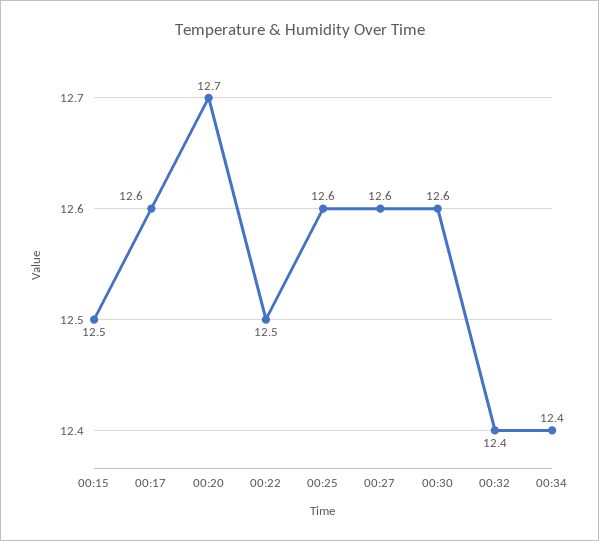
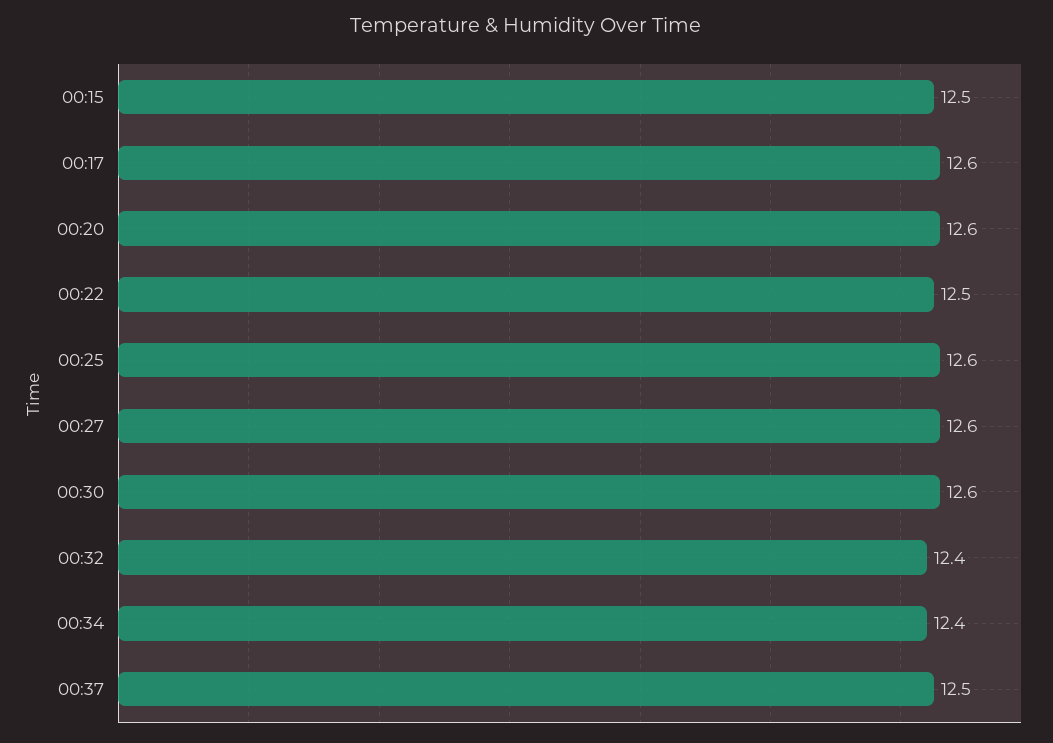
00:20: 12.7 -> 12.6
00:37: none -> 12.5

